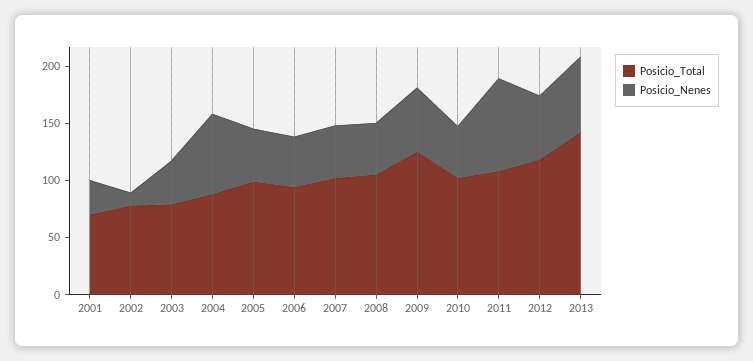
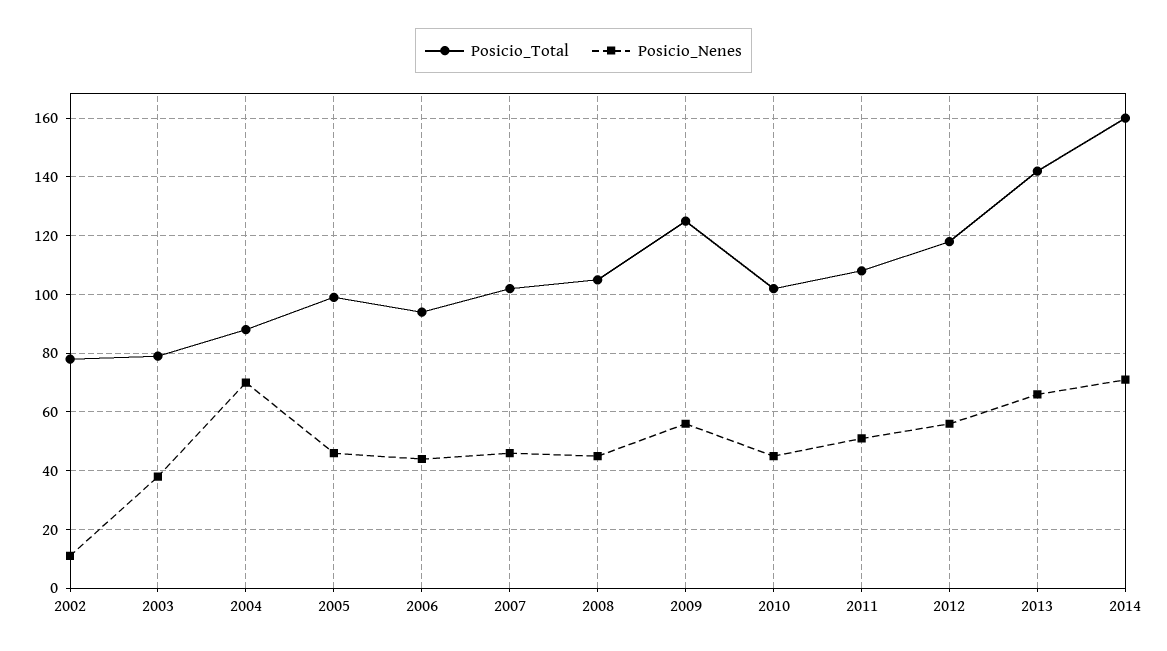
Posicio_Total, 2001: 70 -> none
Posicio_Nenes, 2001: 30 -> none
Posicio_Nenes, 2011: 80 -> 50
Posicio_Total, 2014: none -> 160
Posicio_Nenes, 2014: none -> 70

